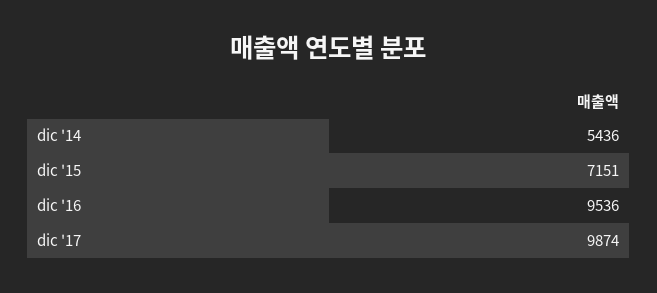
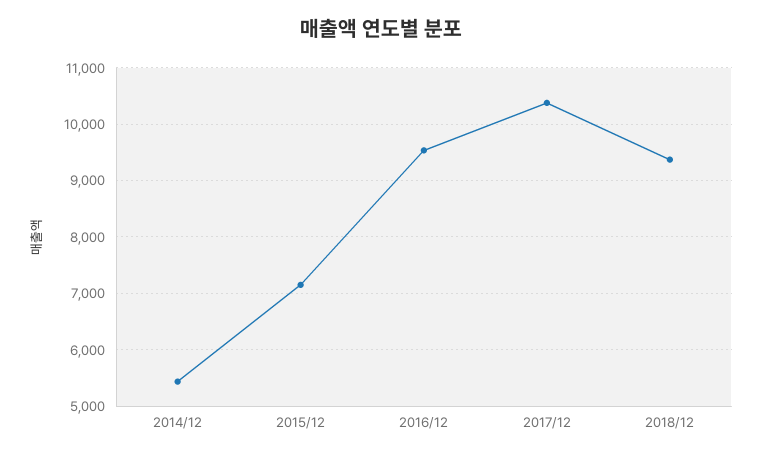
dic '17: 9874 -> 10400
2018/12: none -> 9400

